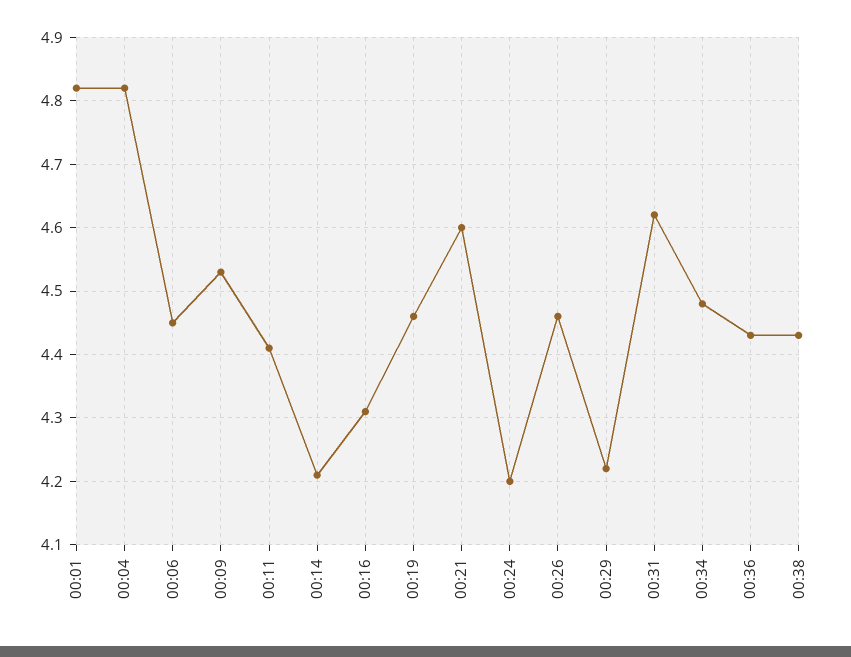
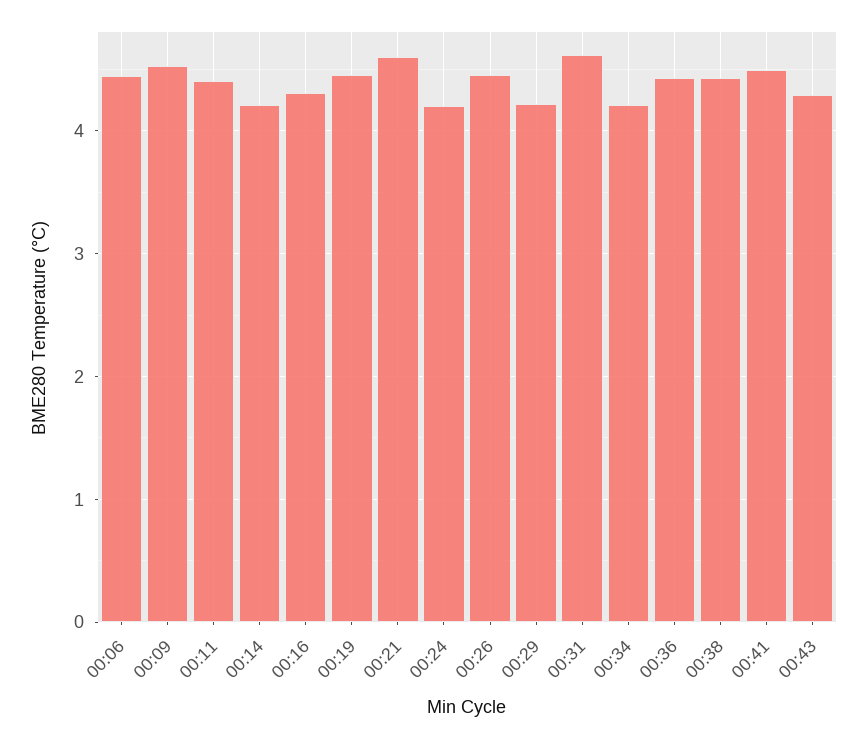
00:01: 4.82 -> none
00:04: 4.82 -> none
00:34: 4.48 -> 4.2
00:41: none -> 4.5
00:43: none -> 4.3

